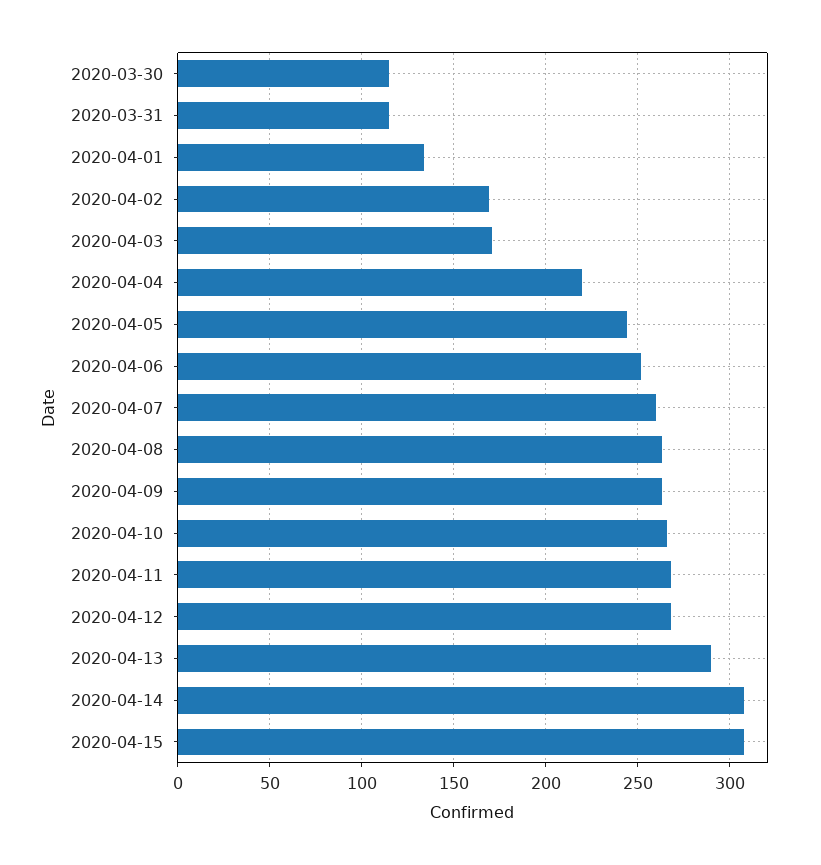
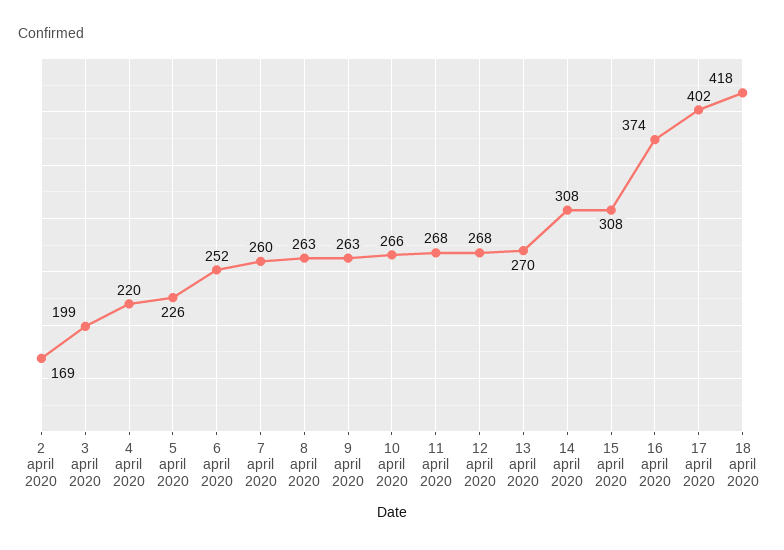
2020-03-30: 115 -> none
2020-03-31: 115 -> none
2020-04-01: 135 -> none
2020-04-03: 170 -> 199
2020-04-05: 245 -> 226
2020-04-13: 290 -> 270
16 april 2020: none -> 374
17 april 2020: none -> 402
18 april 2020: none -> 418

